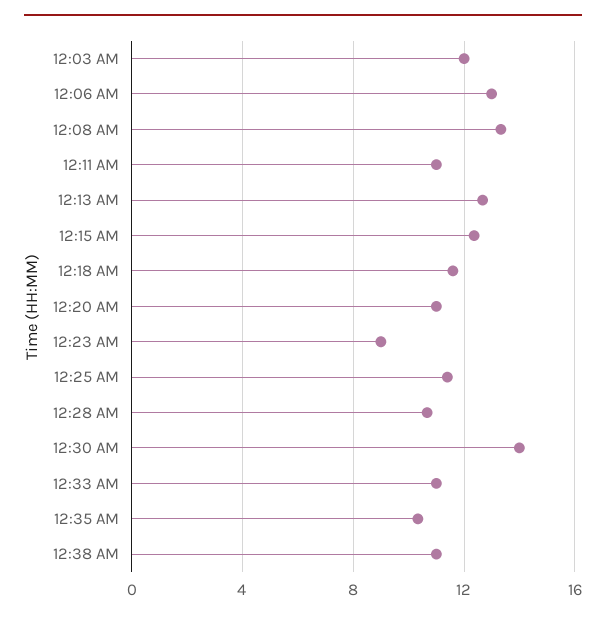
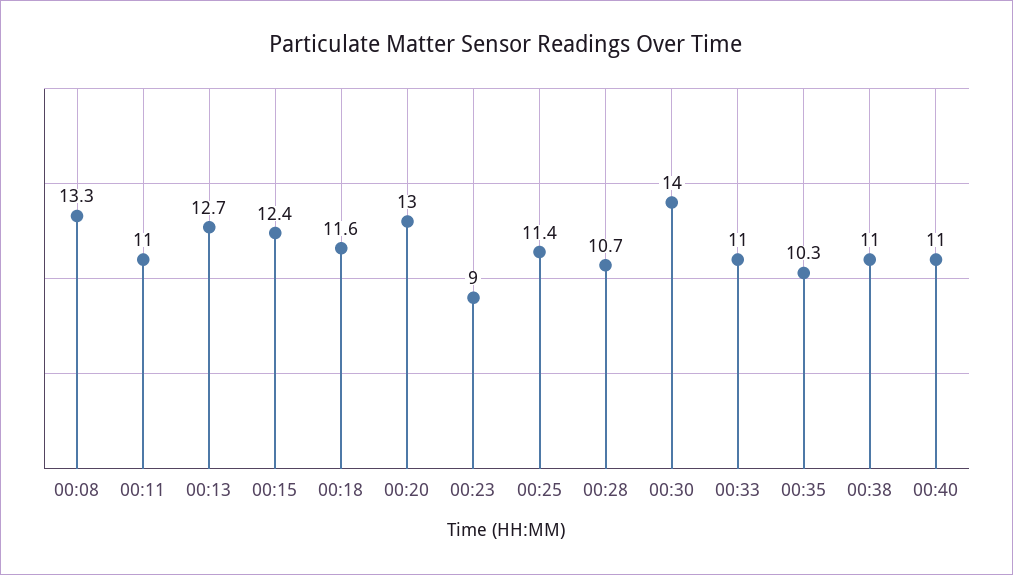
12:03 AM: 12 -> none
12:06 AM: 13 -> none
12:20 AM: 11 -> 13
00:40: none -> 11

